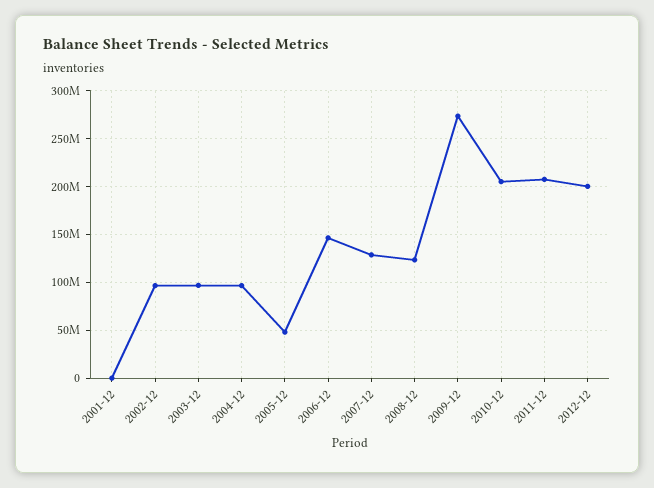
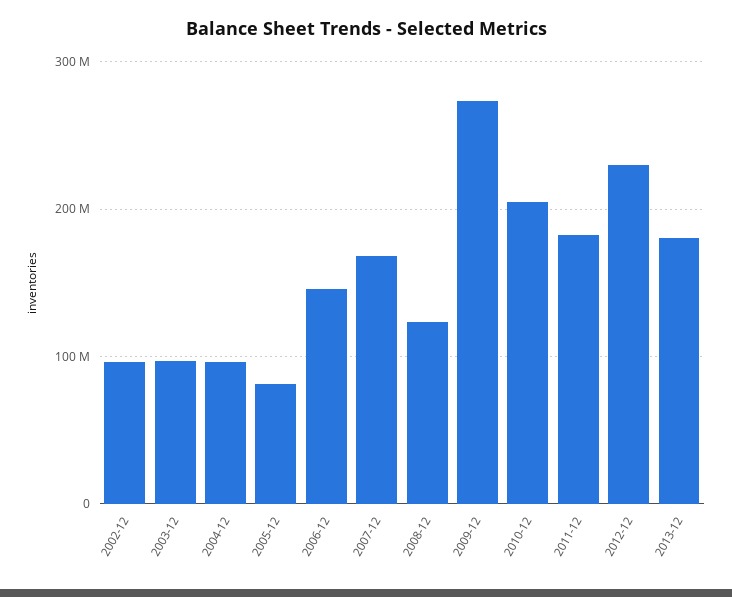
2001-12: 0 -> none
2005-12: 50000000 -> 80000000
2007-12: 130000000 -> 170000000
2011-12: 210000000 -> 180000000
2012-12: 200000000 -> 230000000
2013-12: none -> 180000000

